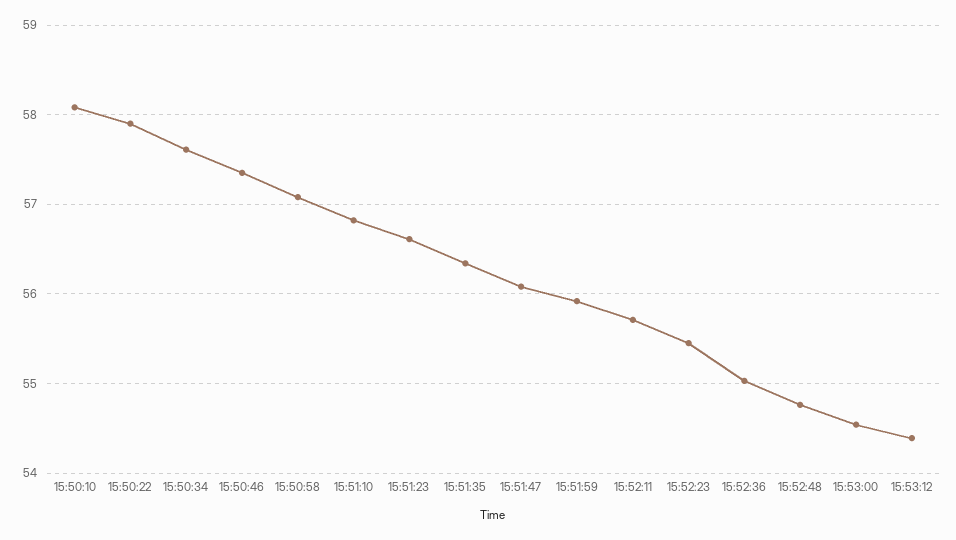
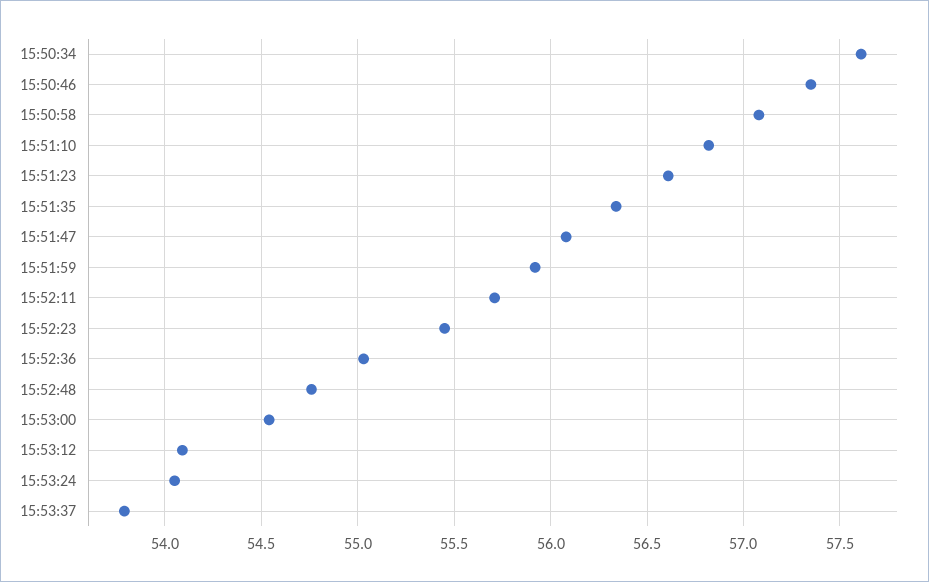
15:50:10: 58.1 -> none
15:50:22: 57.9 -> none
15:53:12: 54.4 -> 54.1
15:53:24: none -> 54.05
15:53:37: none -> 53.8

